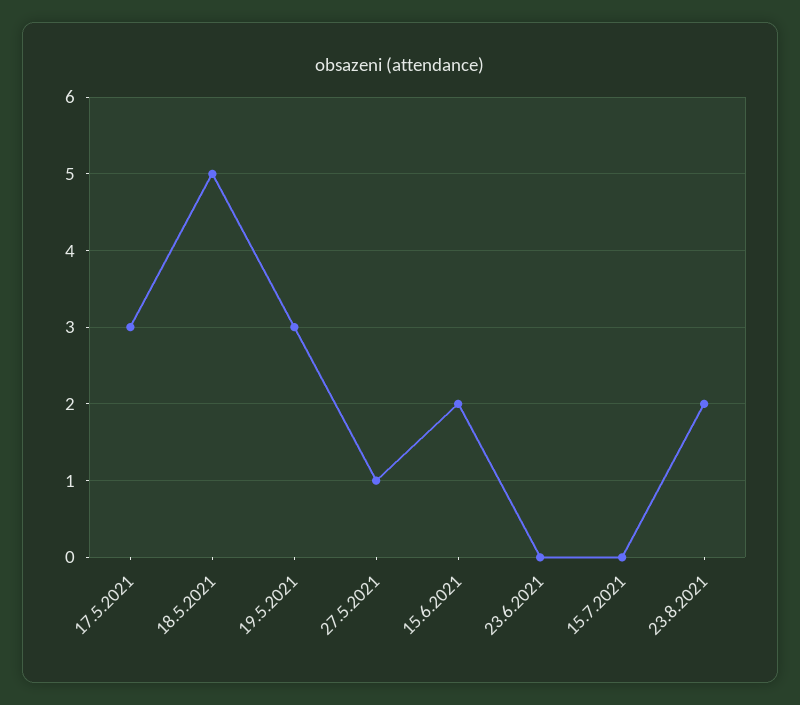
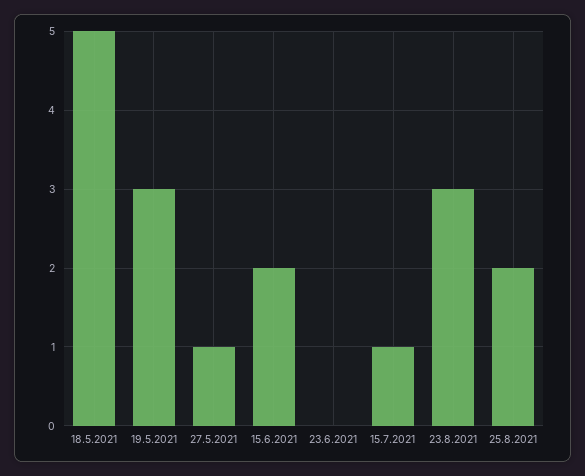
17.5.2021: 3 -> none
15.7.2021: 0 -> 1
23.8.2021: 2 -> 3
25.8.2021: none -> 2

